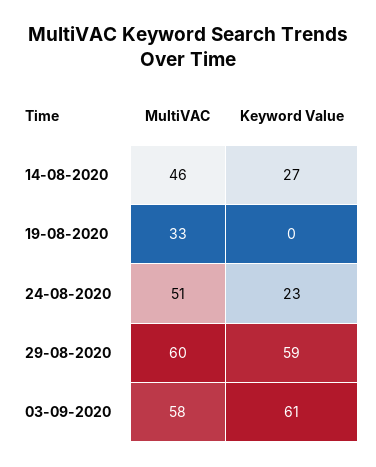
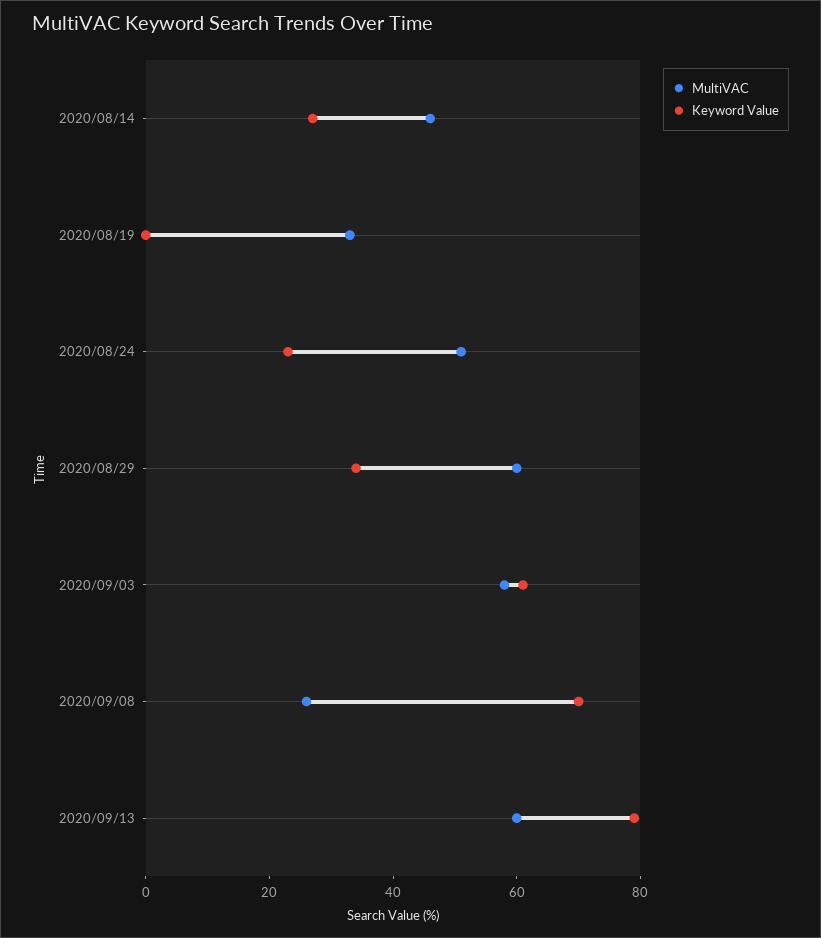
Keyword Value, 29-08-2020: 59 -> 35
MultiVAC, 2020/09/08: none -> 25
Keyword Value, 2020/09/08: none -> 70
MultiVAC, 2020/09/13: none -> 60
Keyword Value, 2020/09/13: none -> 80

